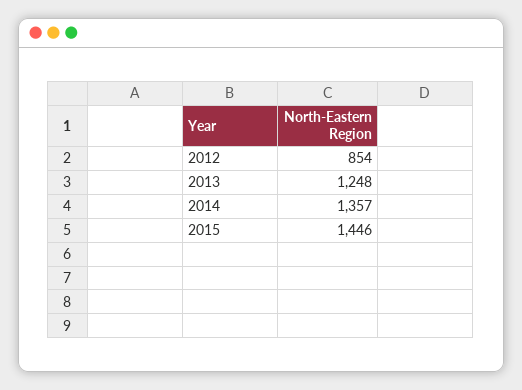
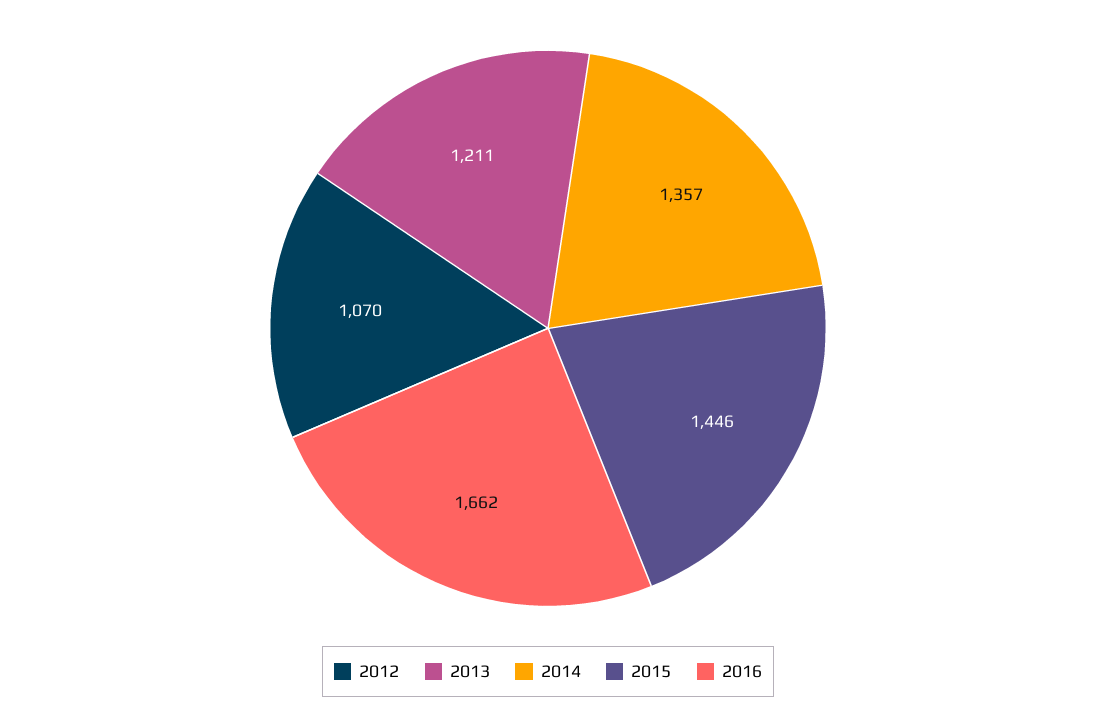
2012: 854 -> 1070
2013: 1248 -> 1211
2016: none -> 1662

